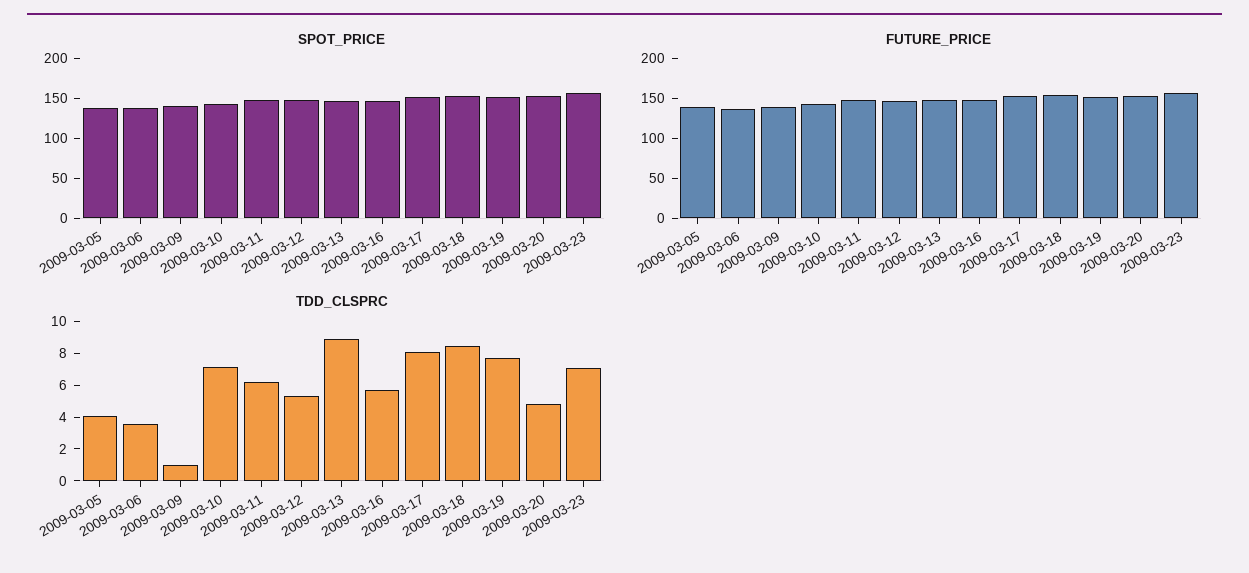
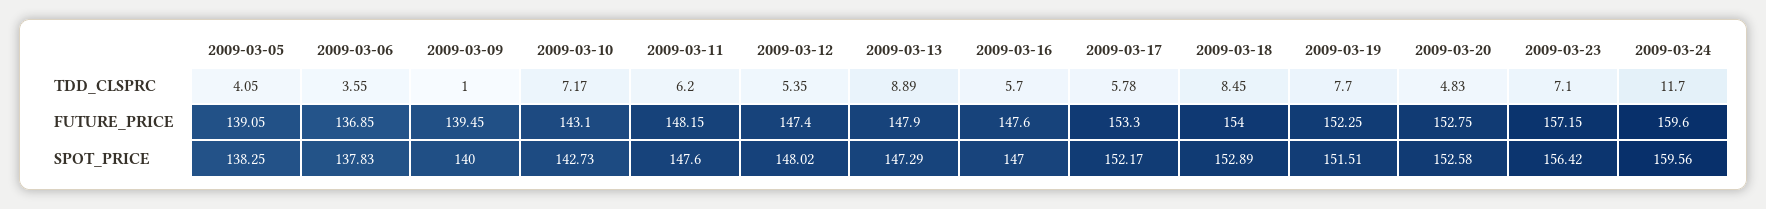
TDD_CLSPRC, 2009-03-17: 8 -> 5.78
TDD_CLSPRC, 2009-03-24: none -> 11.7
FUTURE_PRICE, 2009-03-24: none -> 159.6
SPOT_PRICE, 2009-03-24: none -> 159.56

